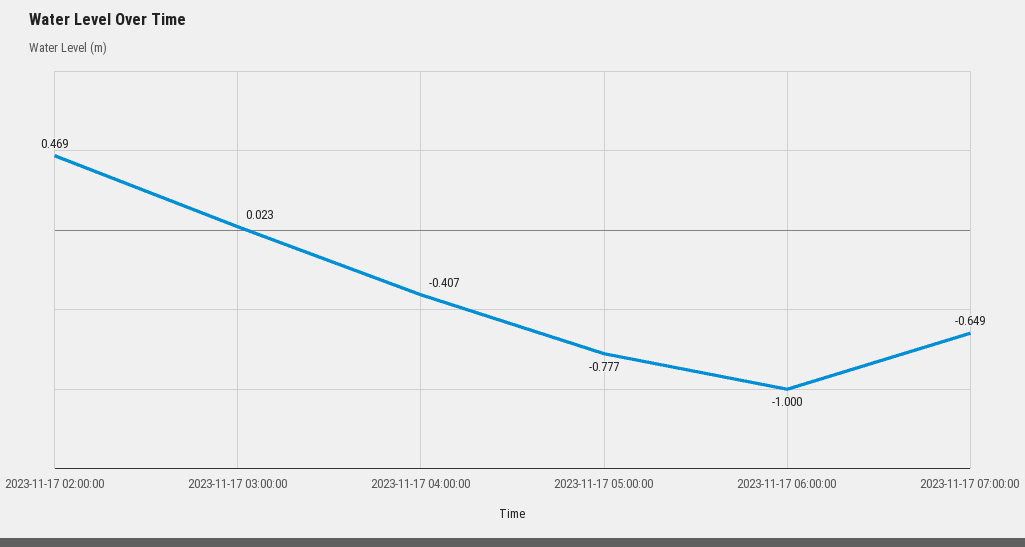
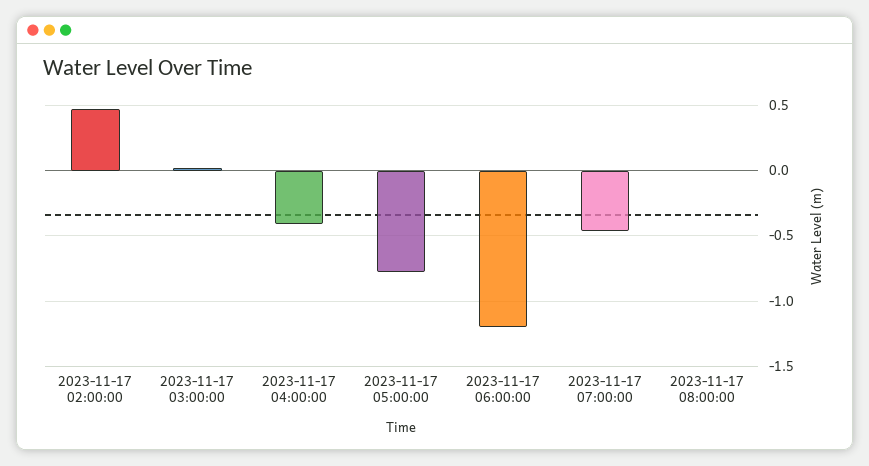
2023-11-17 06:00:00: -1 -> -1.2
2023-11-17 07:00:00: -0.649 -> -0.45
2023-11-17 08:00:00: none -> 0

